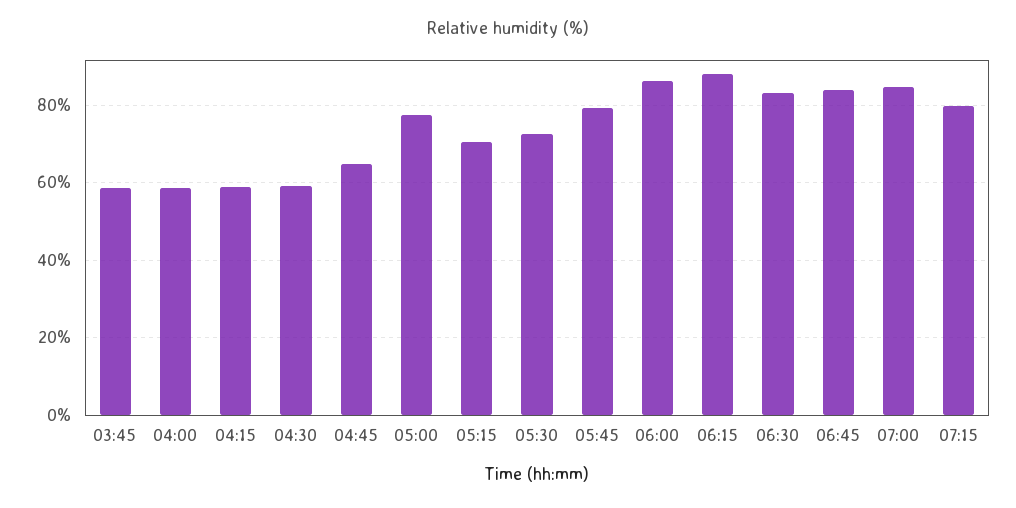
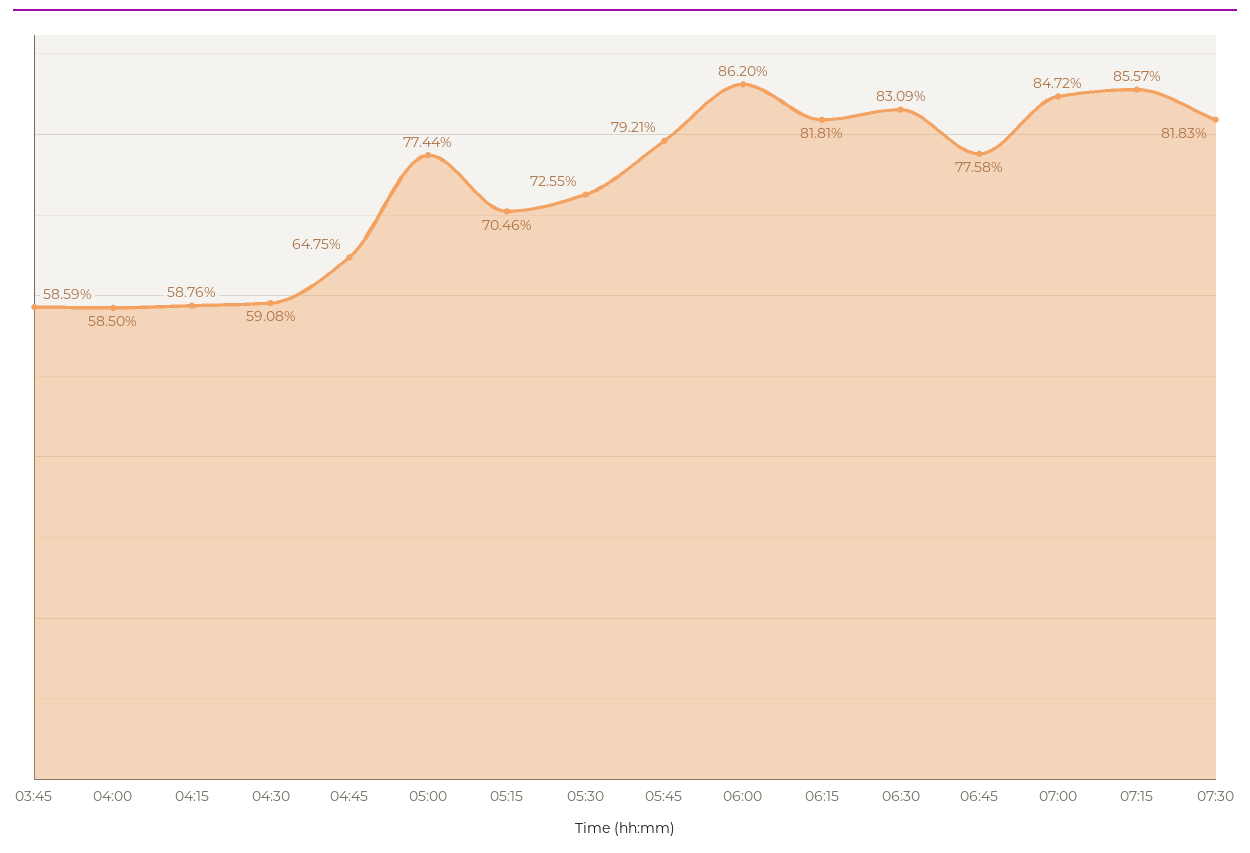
06:15: 88 -> 81.81
06:45: 84 -> 77.58
07:15: 80 -> 85.57
07:30: none -> 81.83

